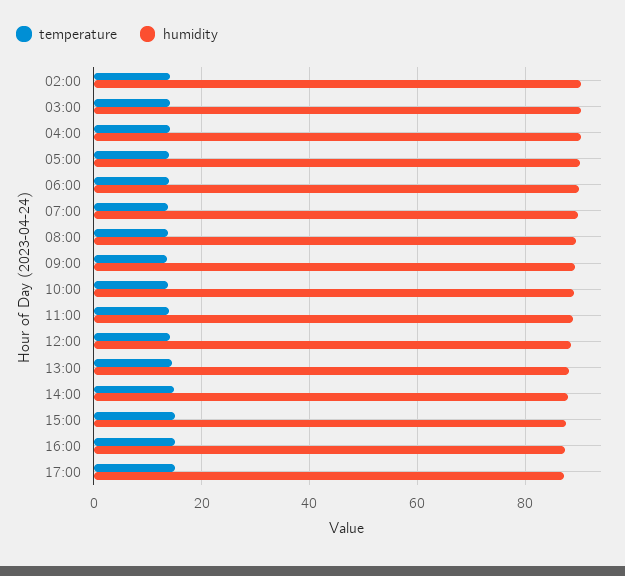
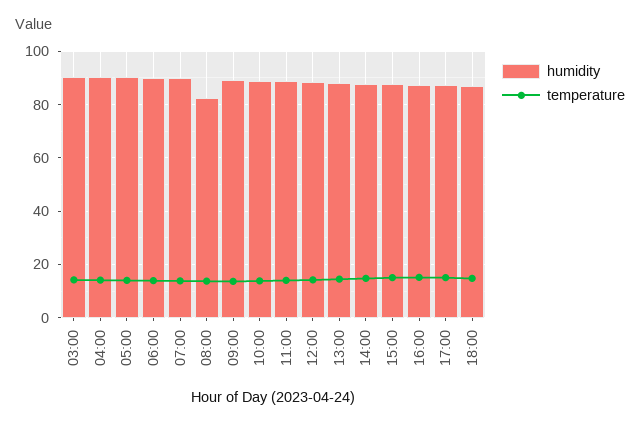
temperature, 02:00: 14 -> none
humidity, 02:00: 90 -> none
humidity, 08:00: 90 -> 82.5
humidity, 18:00: none -> 87.5
temperature, 18:00: none -> 15

